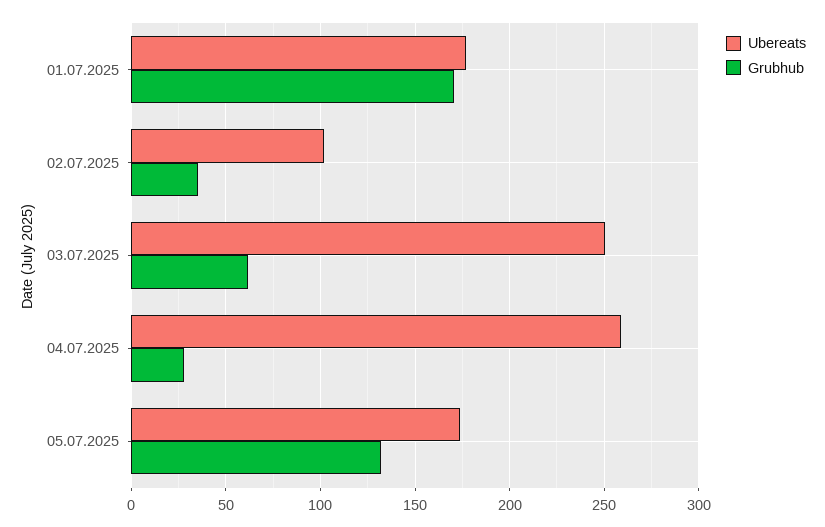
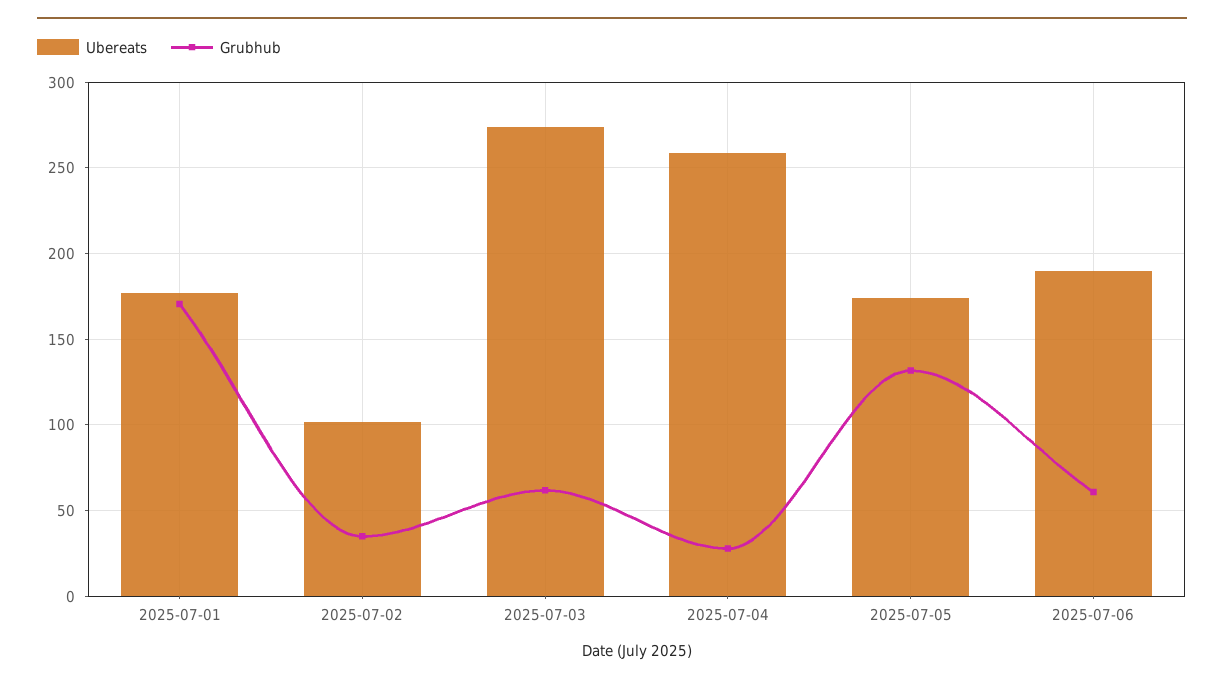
Ubereats, 03.07.2025: 250 -> 275
Ubereats, 2025-07-06: none -> 190
Grubhub, 2025-07-06: none -> 60

